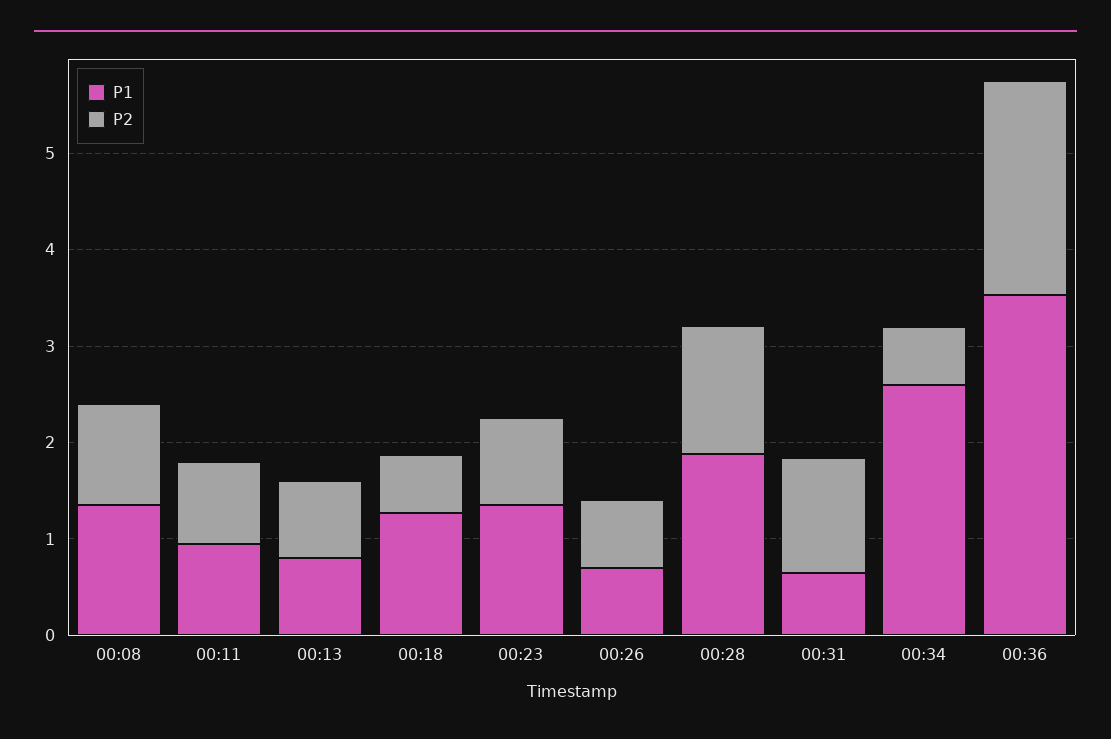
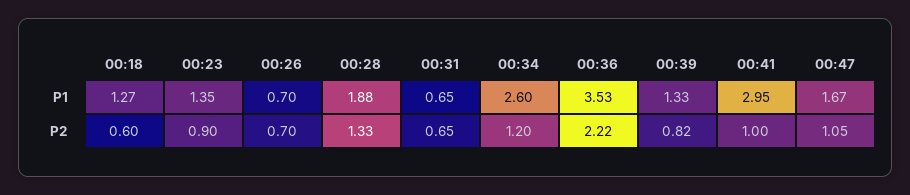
P1, 00:08: 1.4 -> none
P2, 00:08: 1 -> none
P1, 00:11: 1 -> none
P2, 00:11: 0.8 -> none
P1, 00:13: 0.8 -> none
P2, 00:13: 0.8 -> none
P2, 00:31: 1.2 -> 0.65
P2, 00:34: 0.6 -> 1.2
P1, 00:39: none -> 1.33
P1, 00:41: none -> 2.95
P1, 00:47: none -> 1.67
P2, 00:39: none -> 0.82
P2, 00:41: none -> 1
P2, 00:47: none -> 1.05

